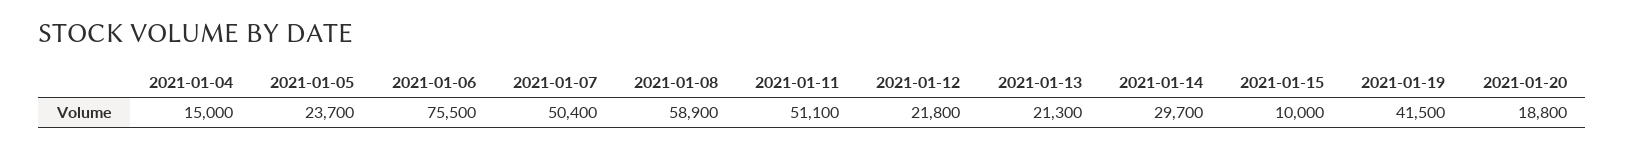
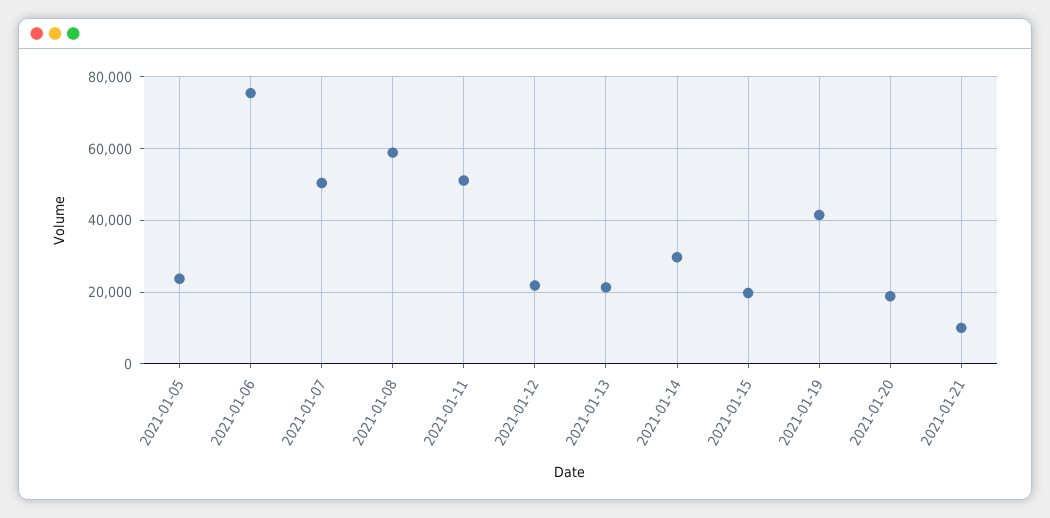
2021-01-04: 15000 -> none
2021-01-15: 10000 -> 20000
2021-01-21: none -> 10000

